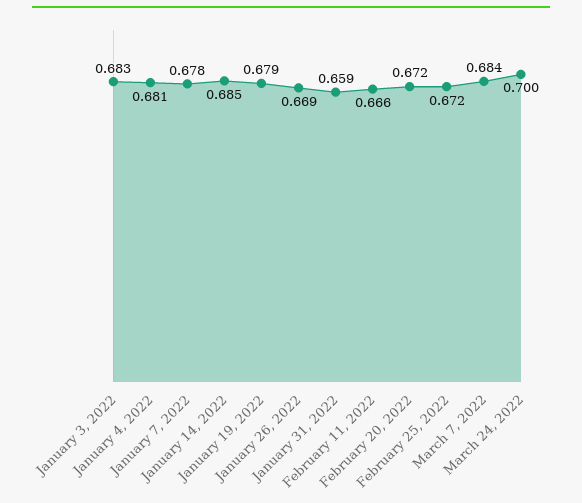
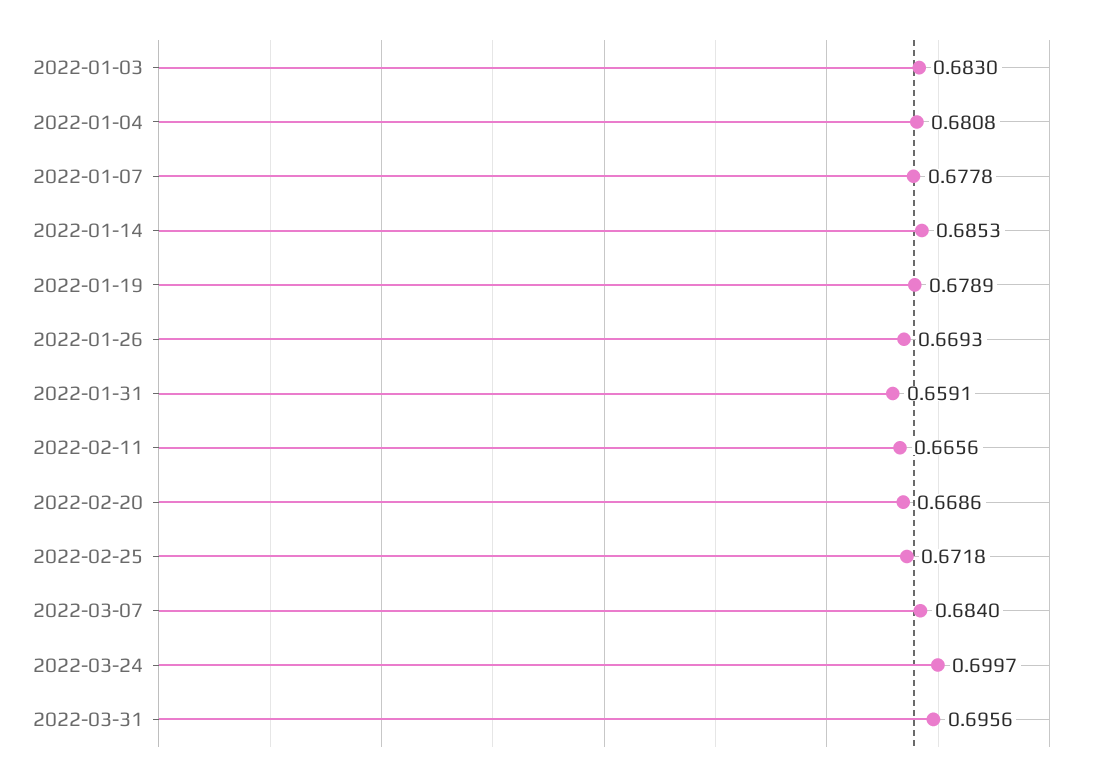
February 20, 2022: 0.672 -> 0.6686
2022-03-31: none -> 0.6956

